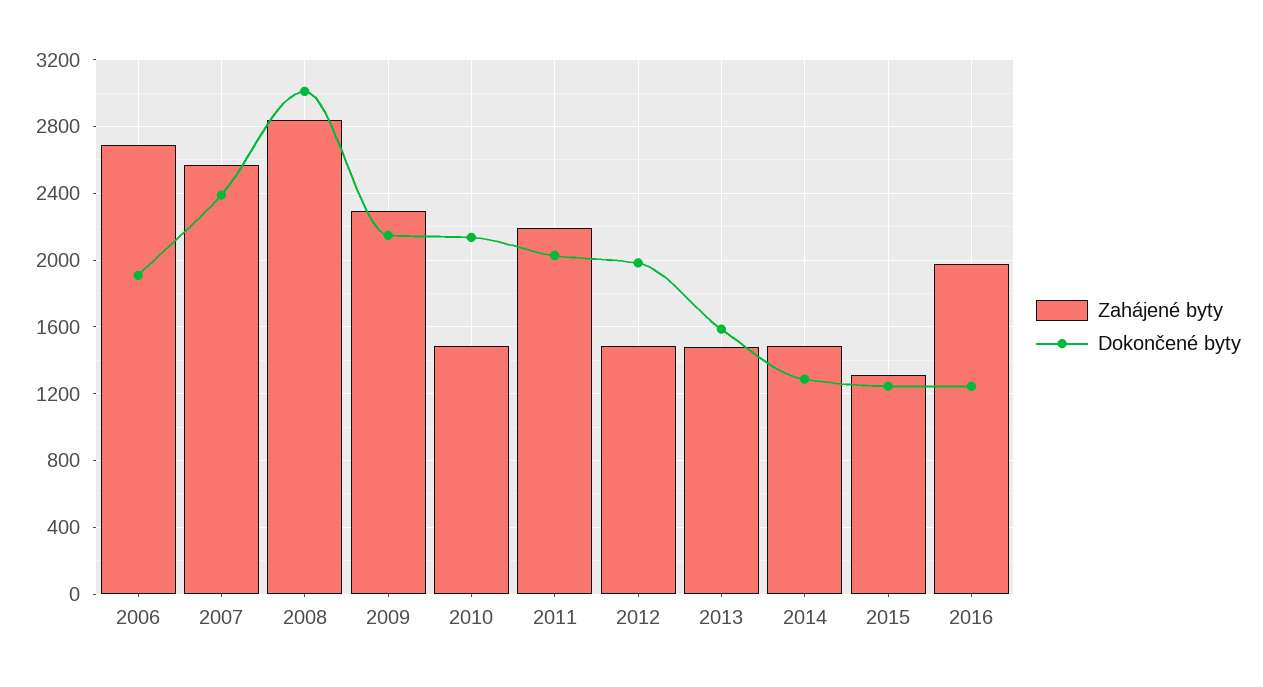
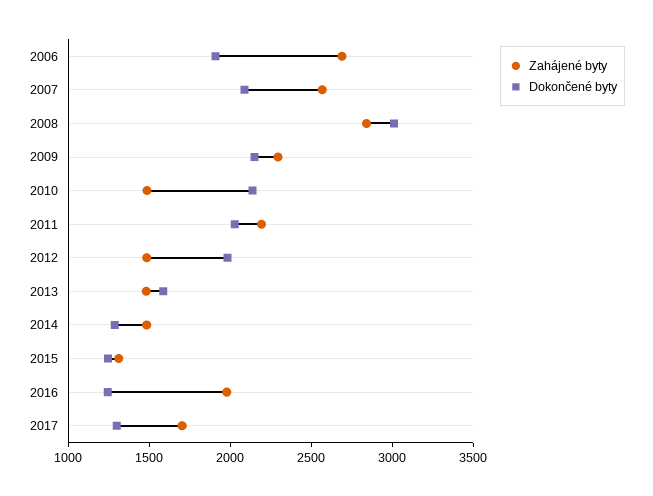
Dokončené byty, 2007: 2400 -> 2100
Zahájené byty, 2017: none -> 1700
Dokončené byty, 2017: none -> 1300

